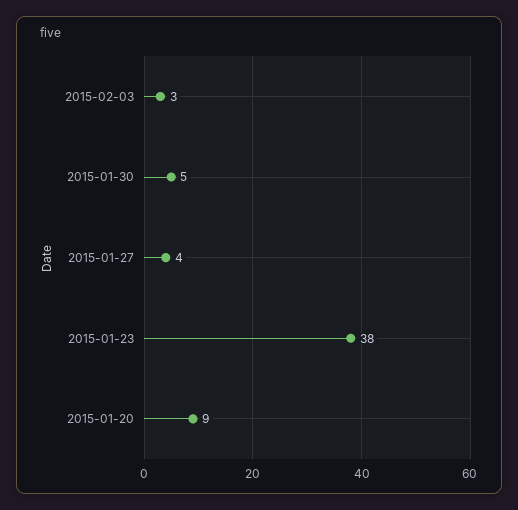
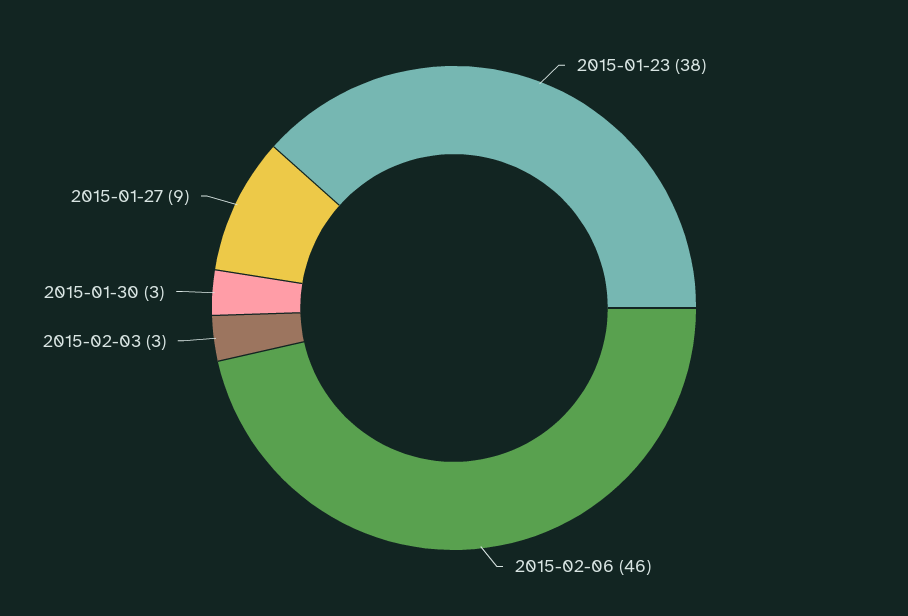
2015-01-30: 5 -> 3
2015-01-27: 4 -> 9
2015-01-20: 9 -> none
2015-02-06: none -> 46

